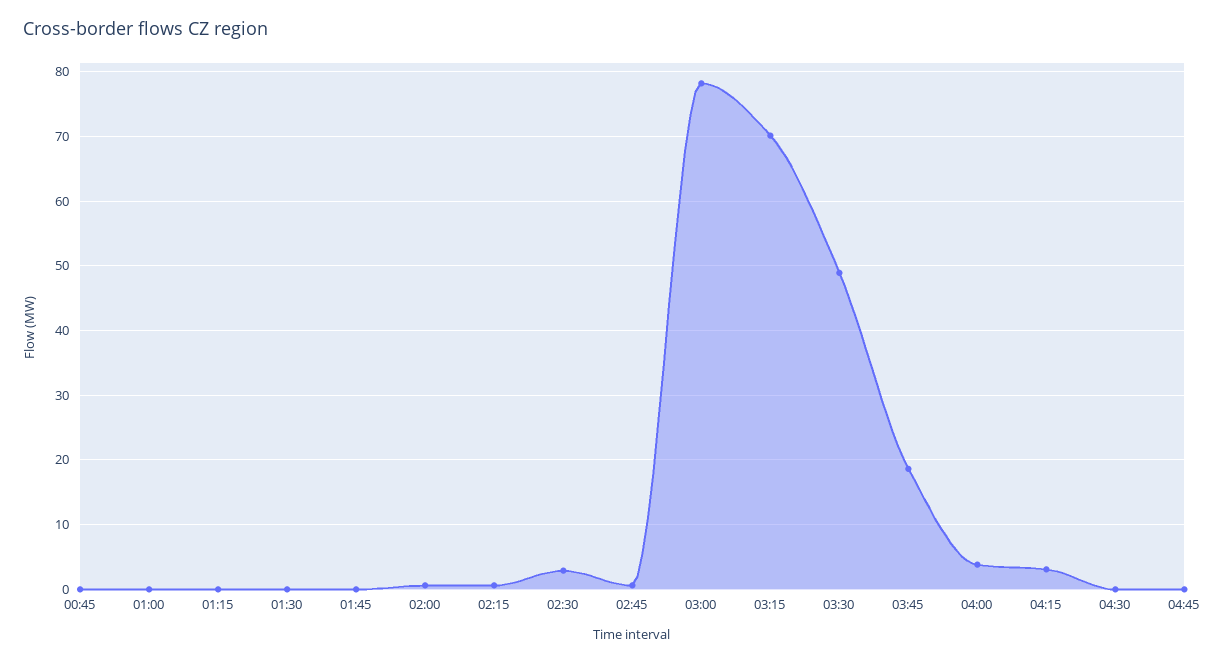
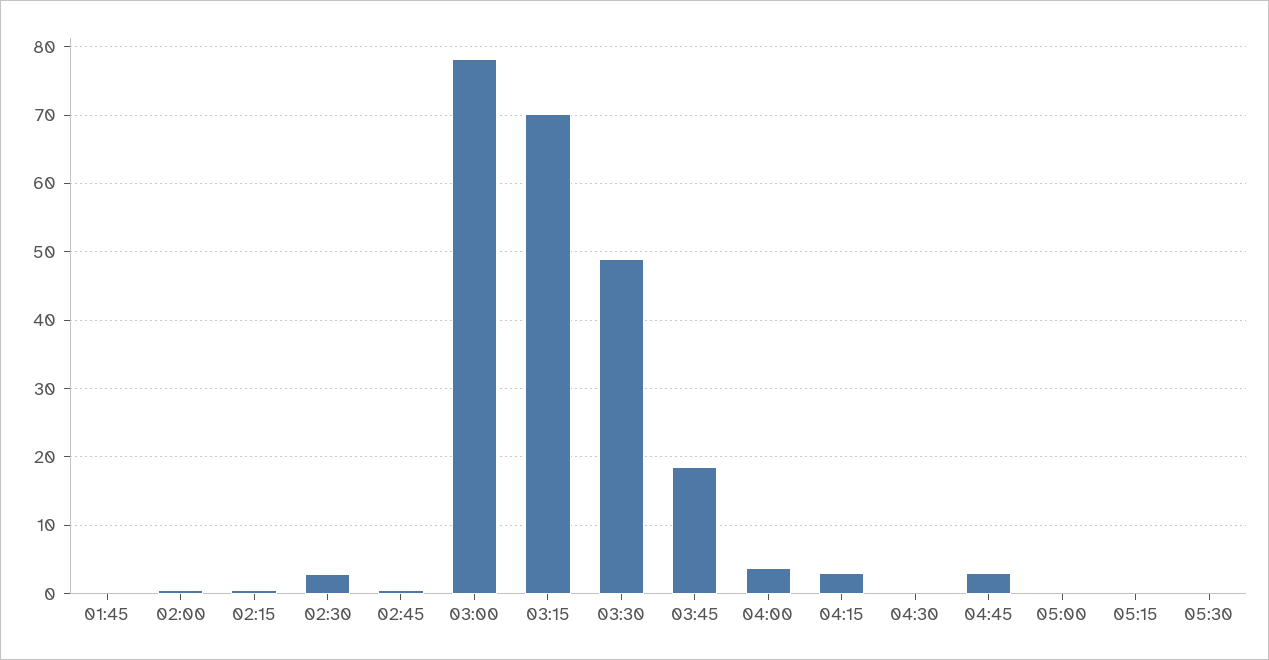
00:45: 0 -> none
01:00: 0 -> none
01:15: 0 -> none
01:30: 0 -> none
04:45: 0 -> 3
05:00: none -> 0
05:15: none -> 0
05:30: none -> 0

